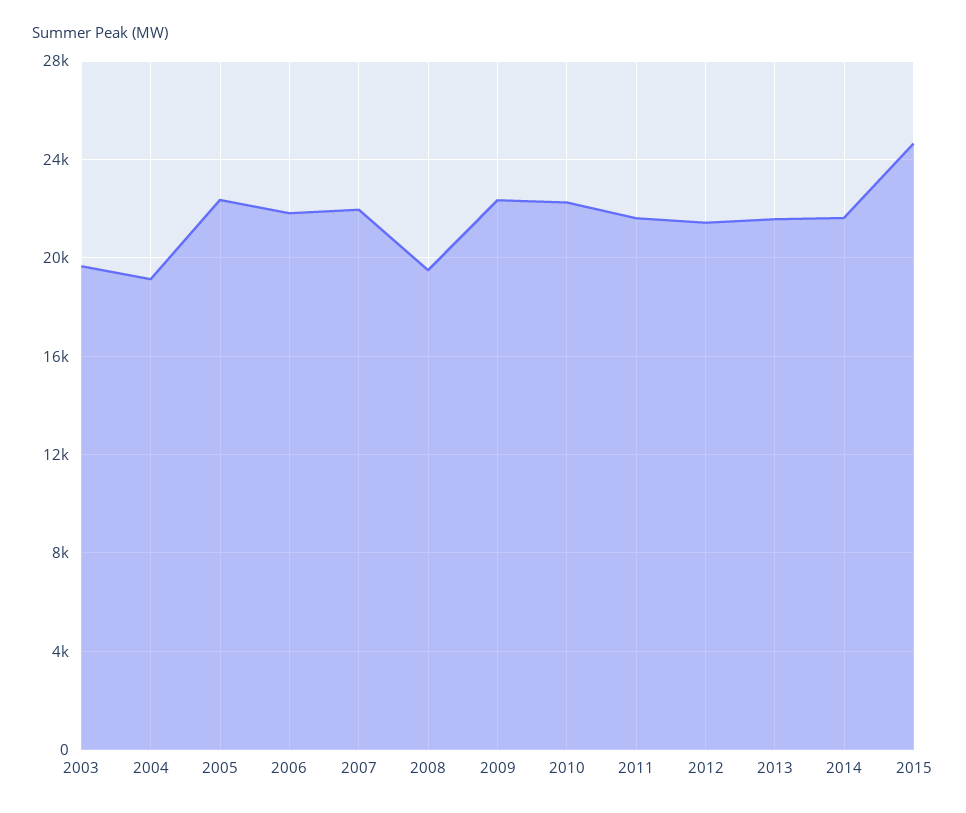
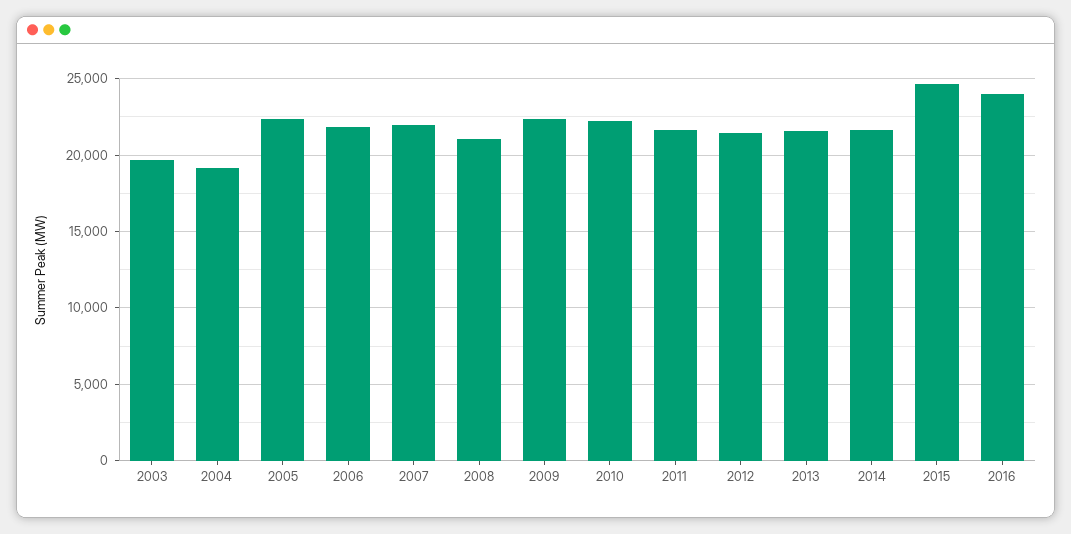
2008: 19500 -> 21000
2016: none -> 24000

